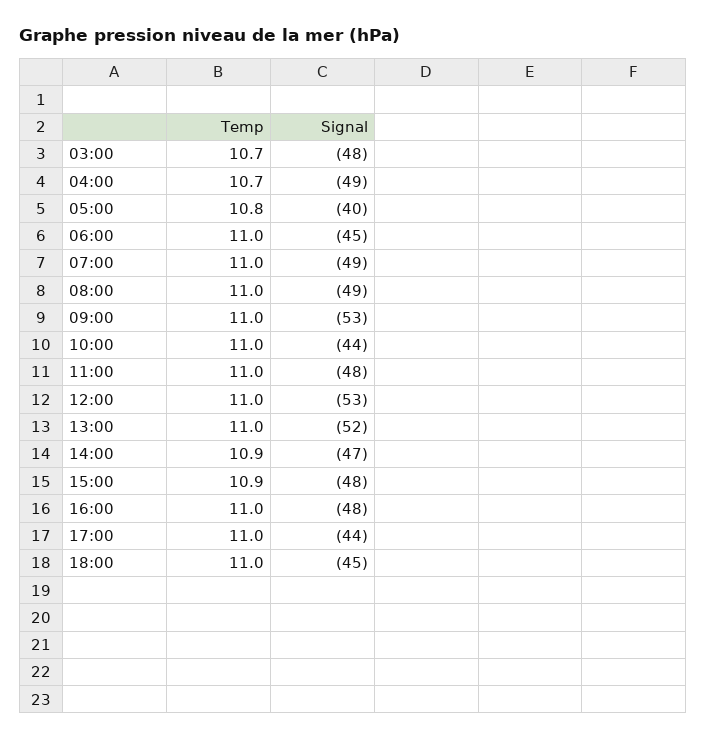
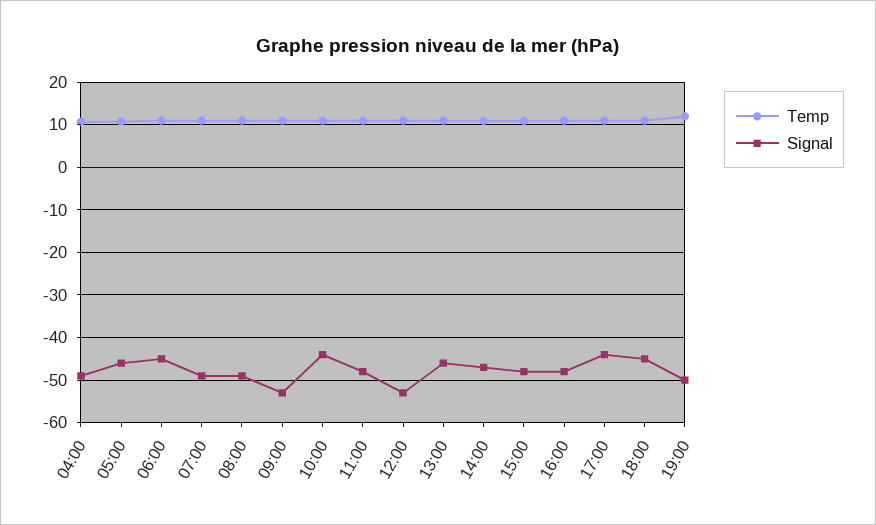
Temp, 03:00: 10.7 -> none
Signal, 03:00: -48 -> none
Signal, 05:00: -40 -> -46
Signal, 13:00: -52 -> -46
Temp, 19:00: none -> 12
Signal, 19:00: none -> -50

